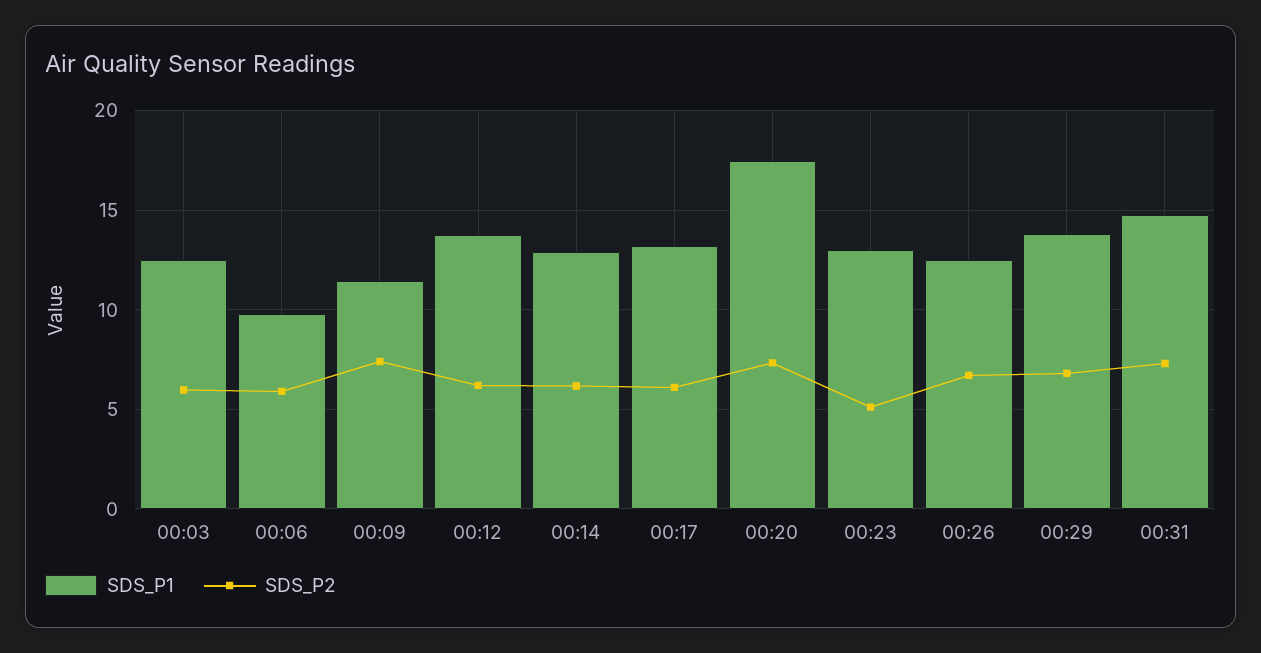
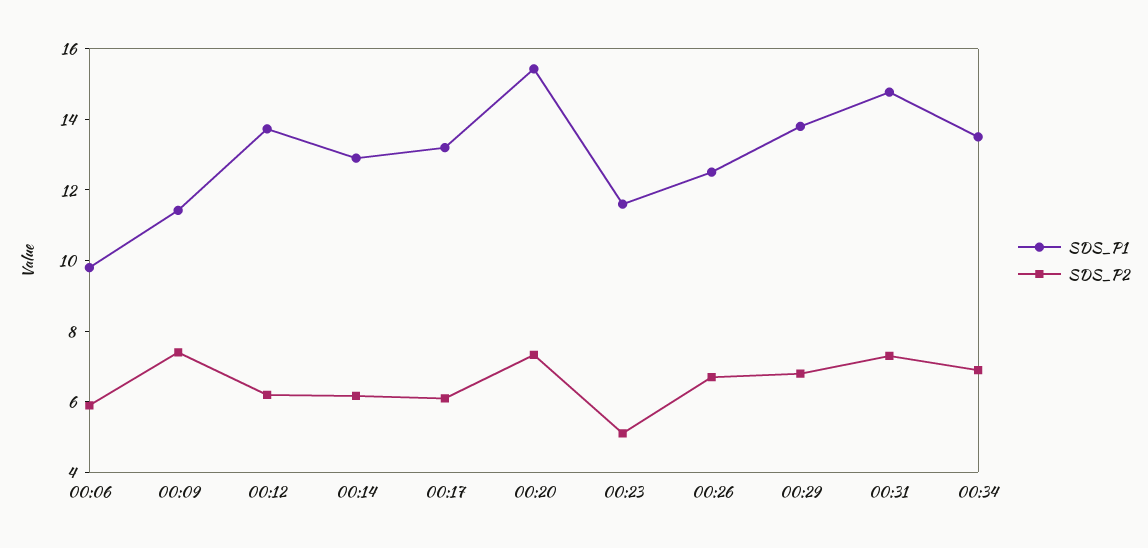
SDS_P1, 00:03: 12.5 -> none
SDS_P2, 00:03: 6 -> none
SDS_P1, 00:20: 17.5 -> 15.5
SDS_P1, 00:23: 13 -> 11.5
SDS_P1, 00:34: none -> 13.5
SDS_P2, 00:34: none -> 7

